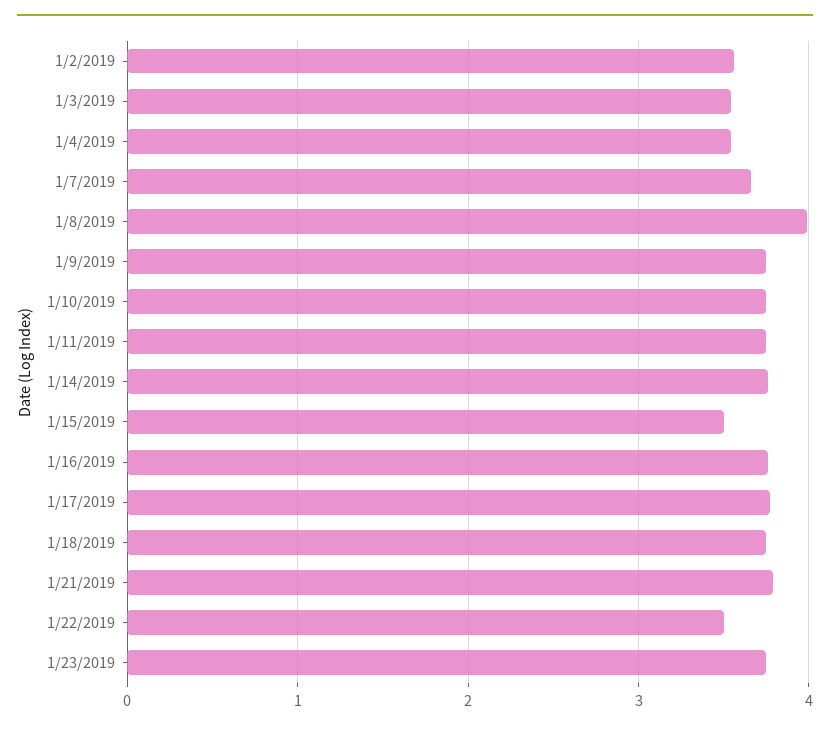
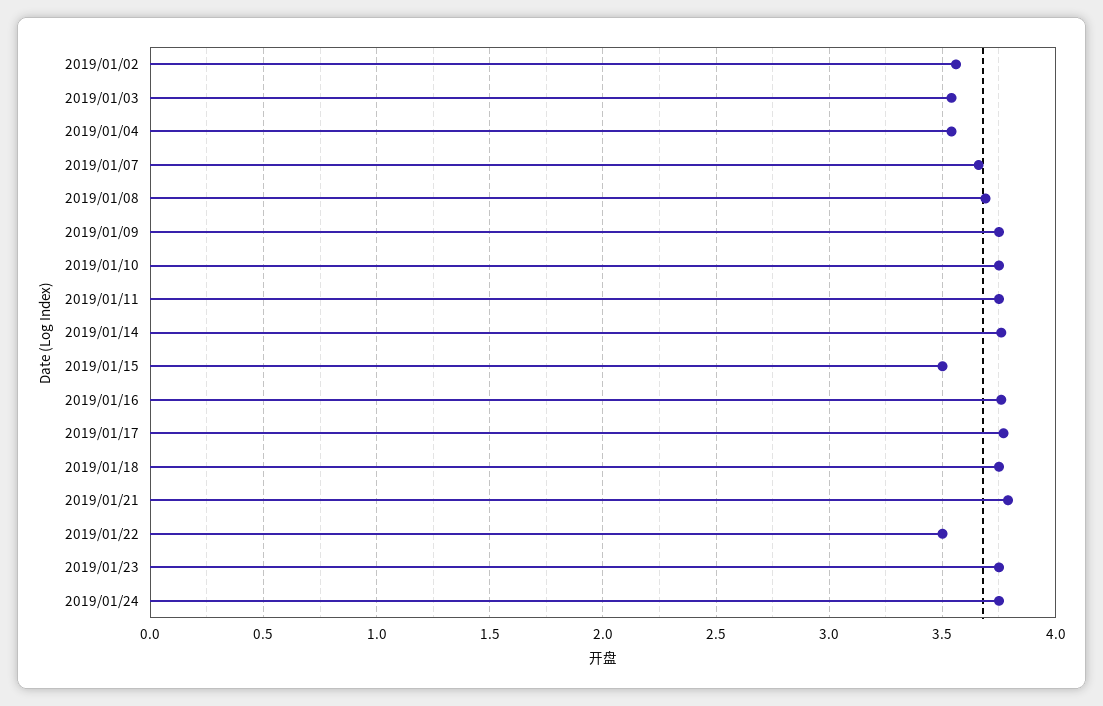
1/8/2019: 4 -> 3.7
2019/01/24: none -> 3.75

